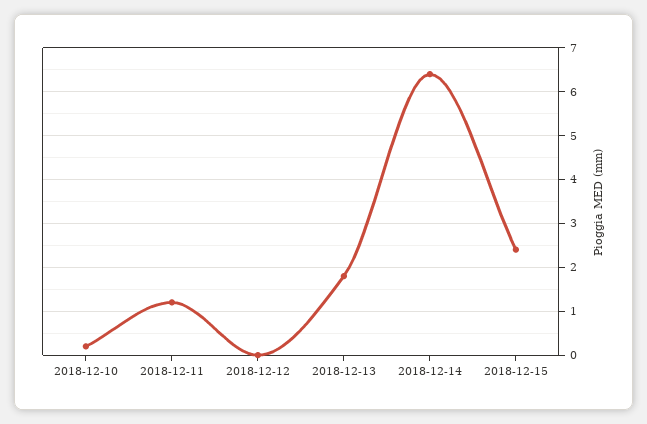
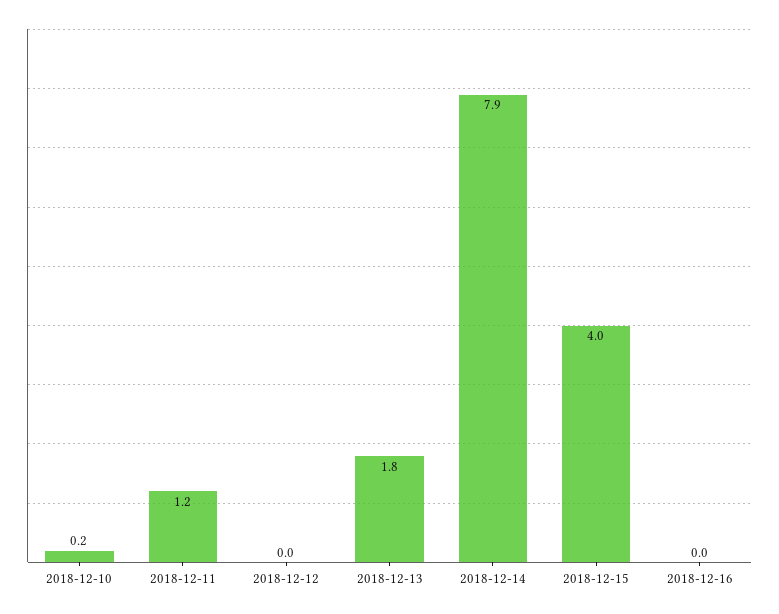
2018-12-14: 6.5 -> 7.9
2018-12-15: 2.5 -> 4
2018-12-16: none -> 0

